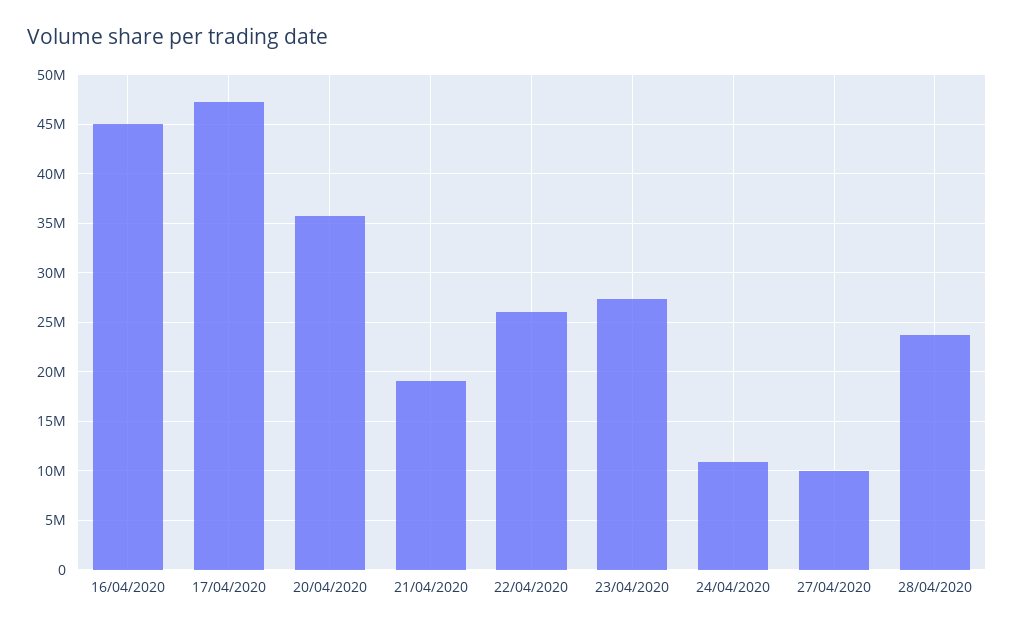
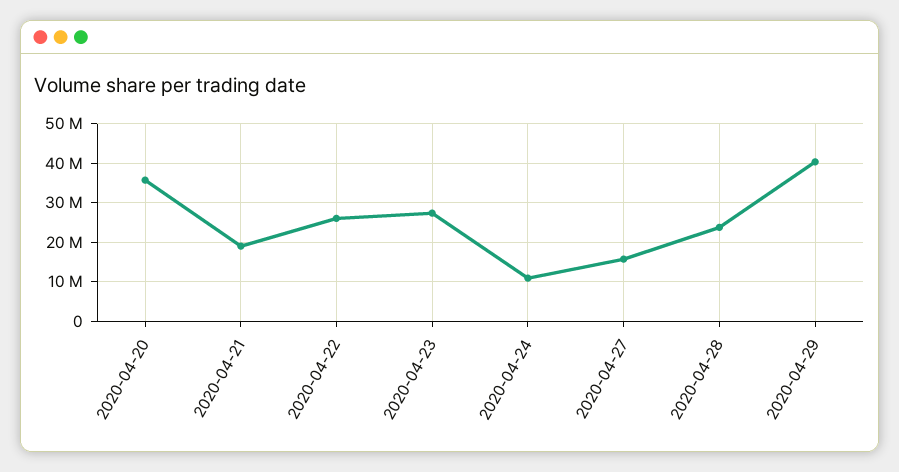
16/04/2020: 45000000 -> none
17/04/2020: 47000000 -> none
27/04/2020: 10000000 -> 16000000
2020-04-29: none -> 40000000

